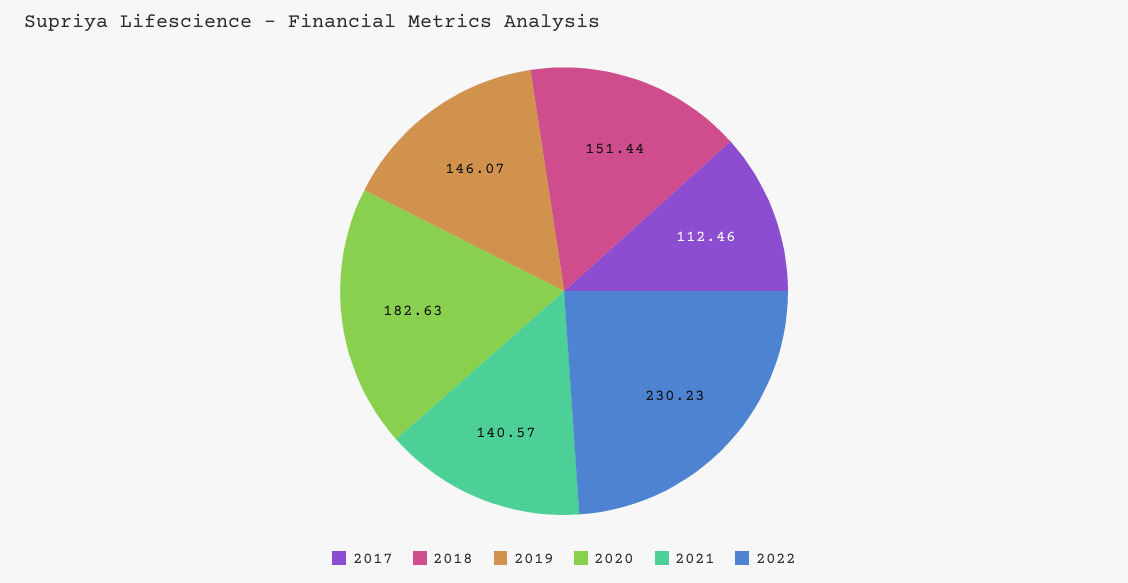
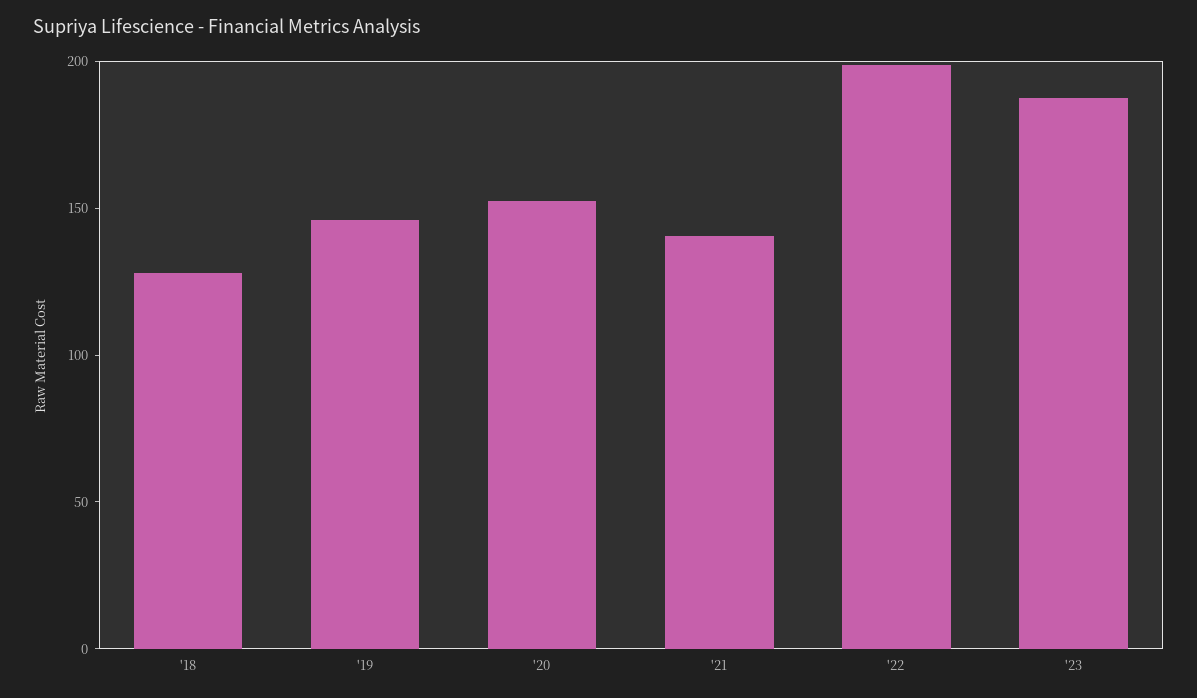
2017: 112.46 -> none
2018: 151.44 -> 130
2020: 182.63 -> 150
2022: 230.23 -> 200
'23: none -> 190

